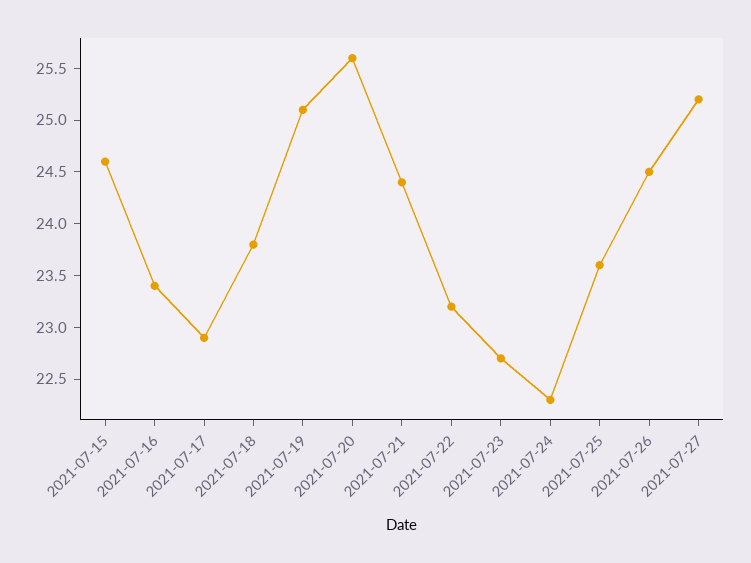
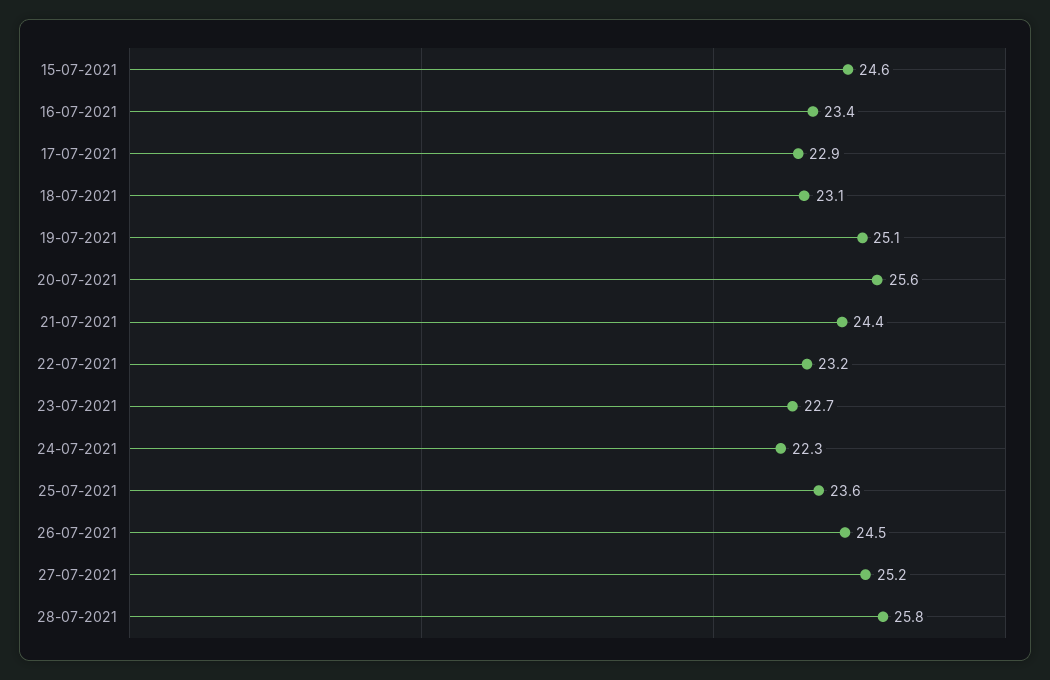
2021-07-18: 23.8 -> 23.1
28-07-2021: none -> 25.8

